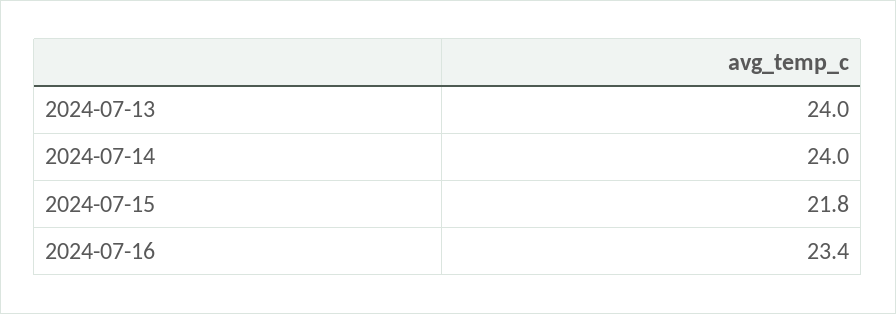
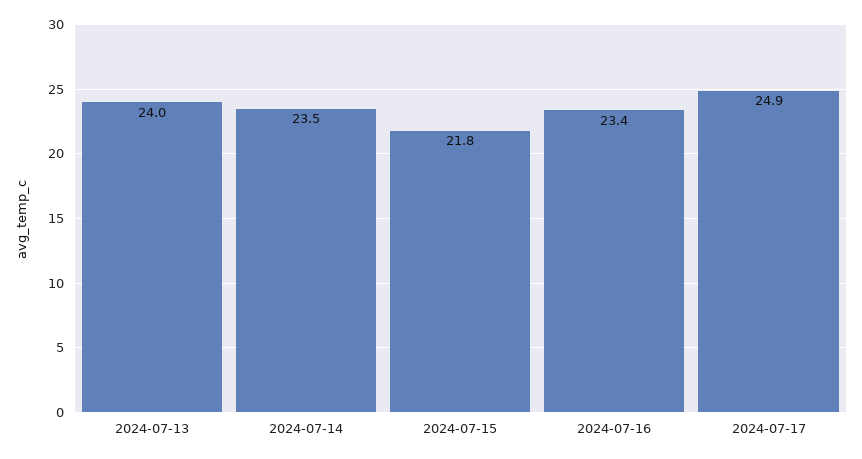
2024-07-14: 24 -> 23.5
2024-07-17: none -> 24.9

